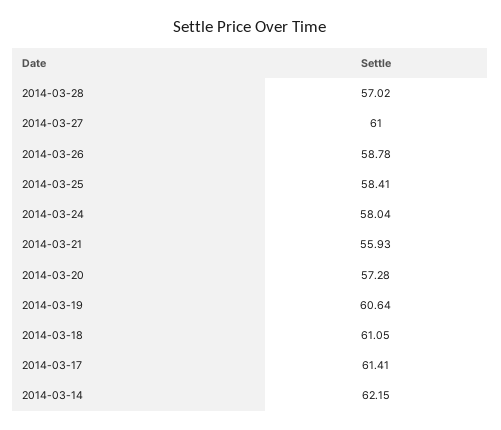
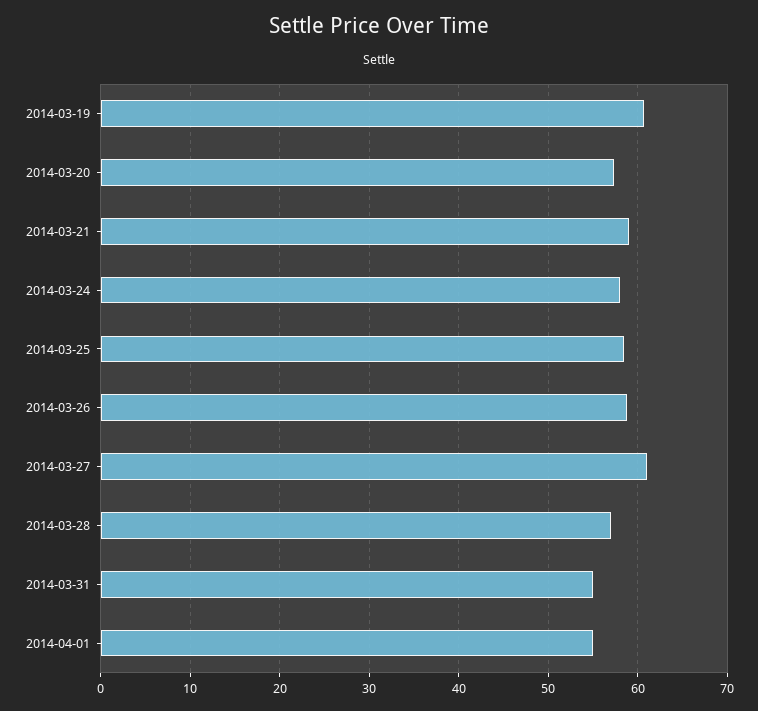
2014-03-21: 55.93 -> 59
2014-03-18: 61.05 -> none
2014-03-17: 61.41 -> none
2014-03-14: 62.15 -> none
2014-03-31: none -> 55
2014-04-01: none -> 55

